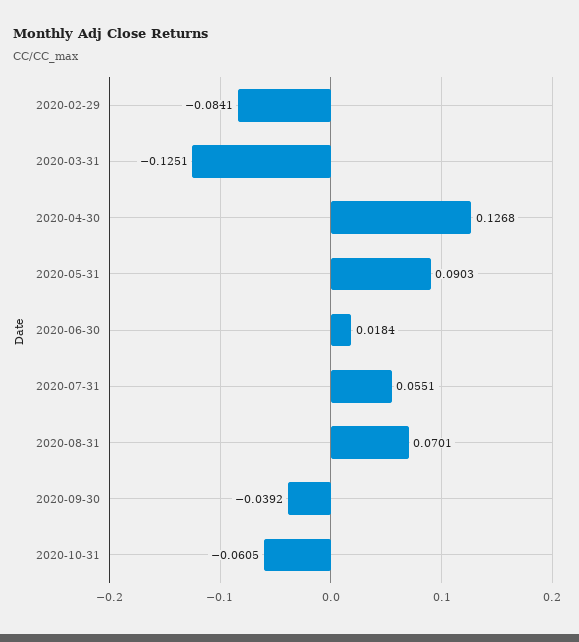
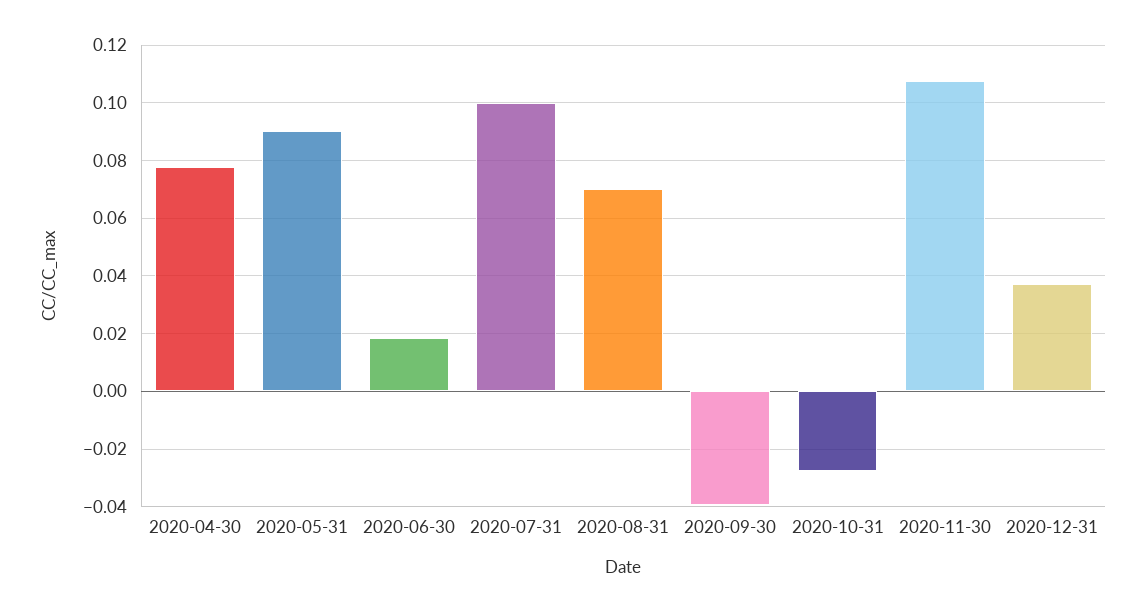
2020-02-29: -0.0841 -> none
2020-03-31: -0.1251 -> none
2020-04-30: 0.1268 -> 0.0775
2020-07-31: 0.0551 -> 0.1
2020-10-31: -0.0605 -> -0.0275
2020-11-30: none -> 0.1075
2020-12-31: none -> 0.0375

